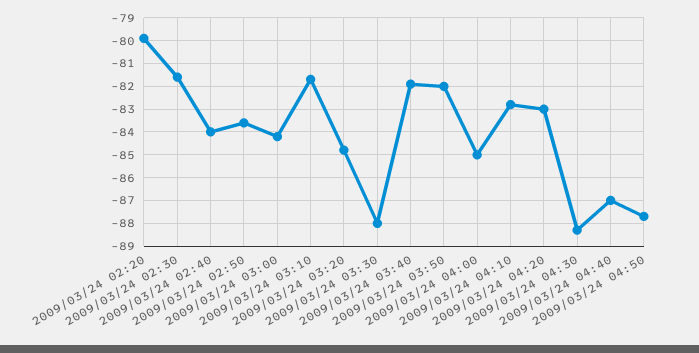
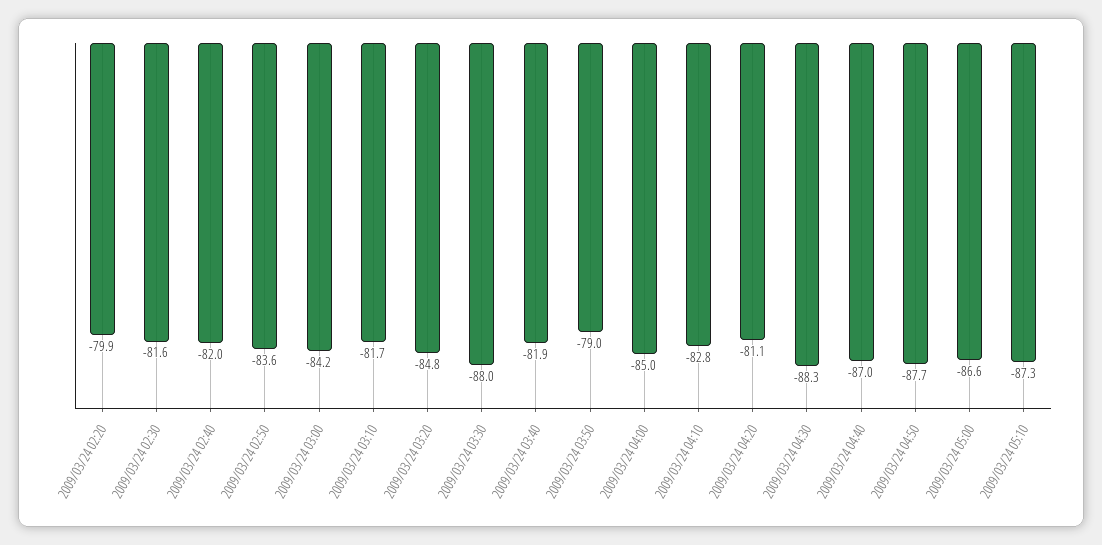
2009/03/24 02:40: -84 -> -82
2009/03/24 03:50: -82 -> -79
2009/03/24 04:20: -83 -> -81.1
2009/03/24 05:00: none -> -86.6
2009/03/24 05:10: none -> -87.3

